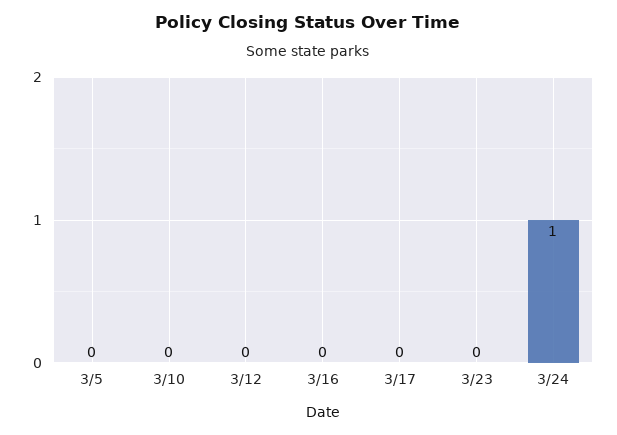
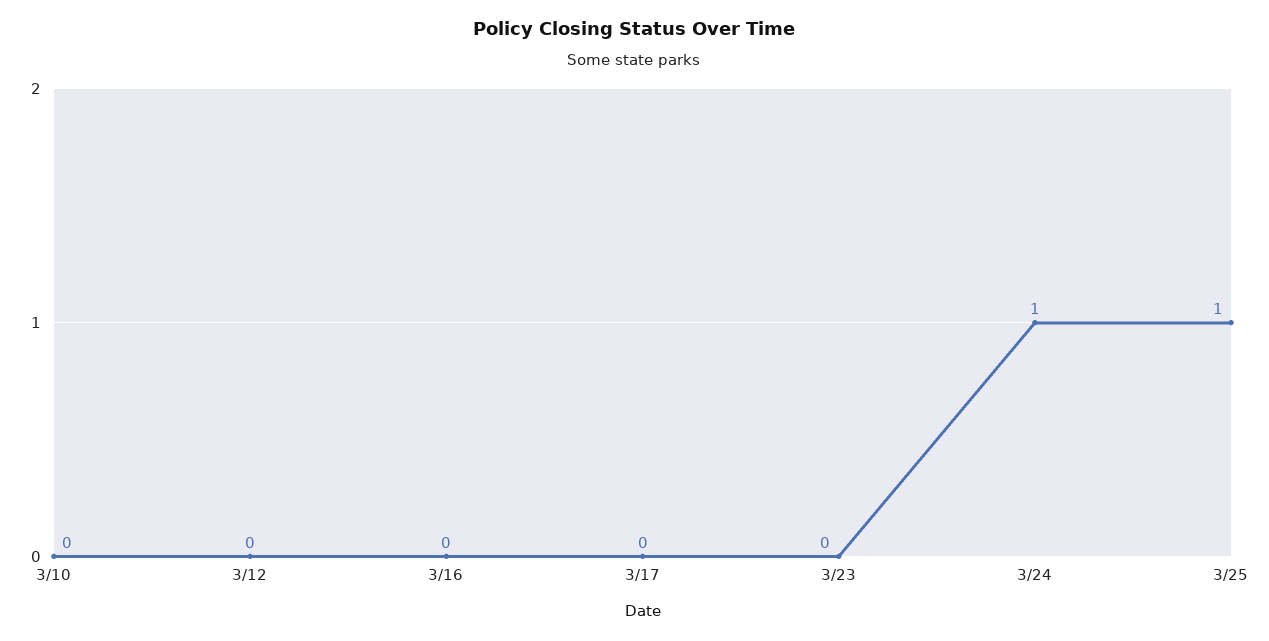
3/5: 0 -> none
3/25: none -> 1

